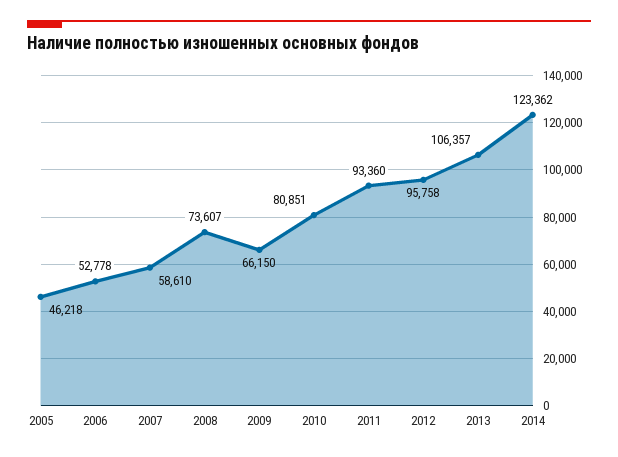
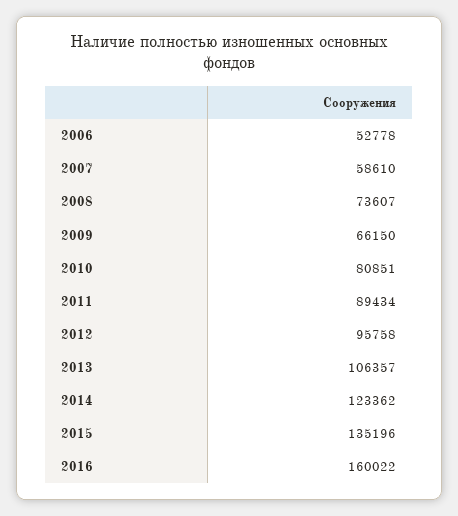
2005: 46218 -> none
2011: 93360 -> 89434
2015: none -> 135196
2016: none -> 160022

